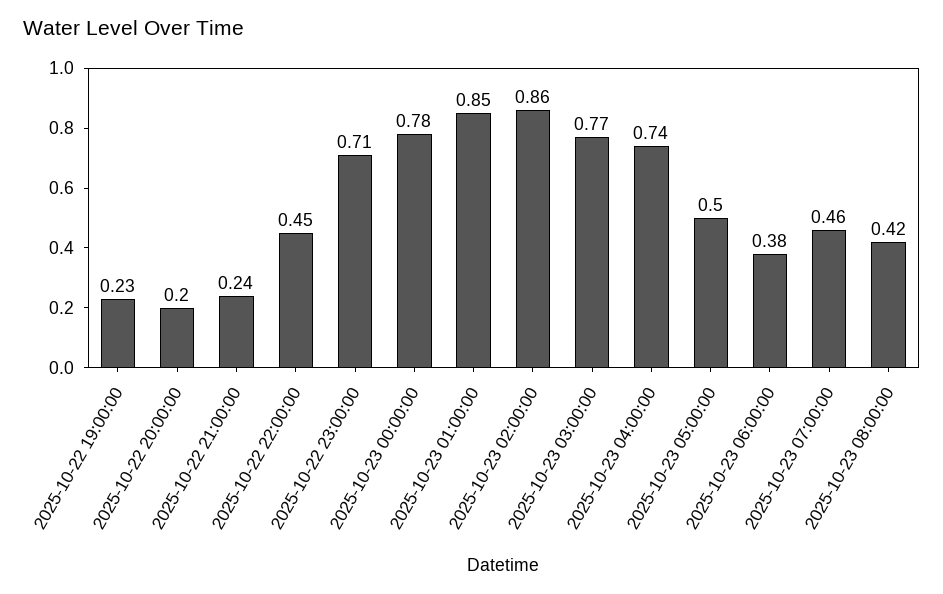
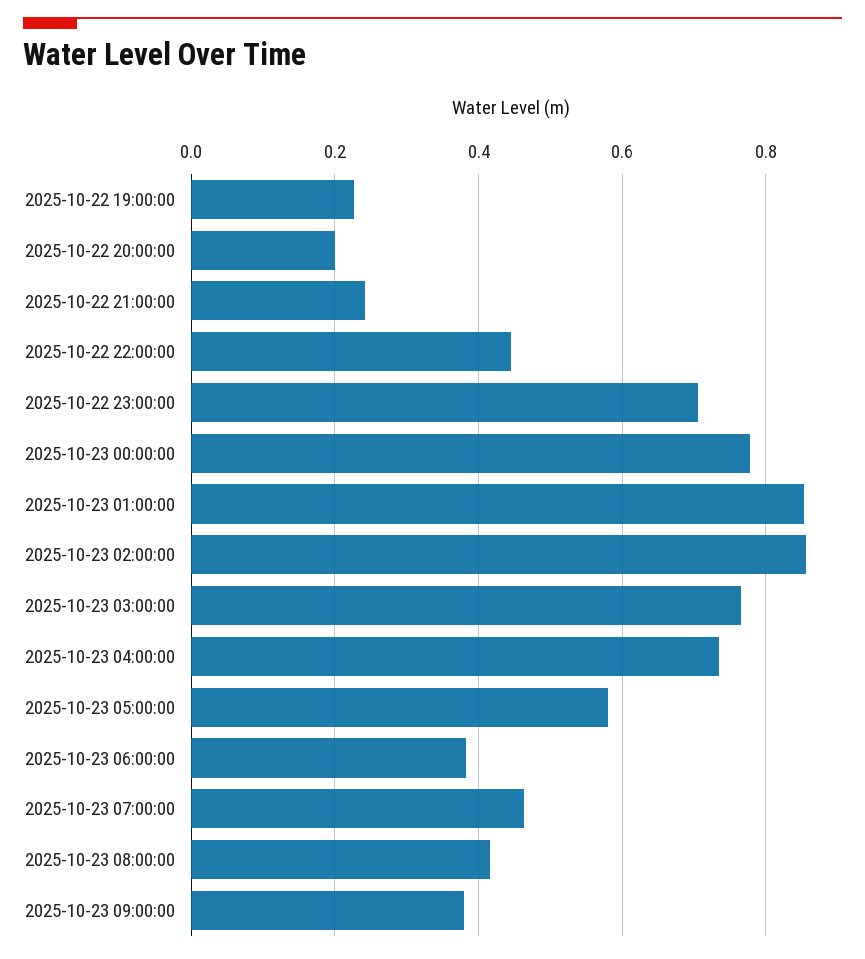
2025-10-23 05:00:00: 0.5 -> 0.58
2025-10-23 09:00:00: none -> 0.38

